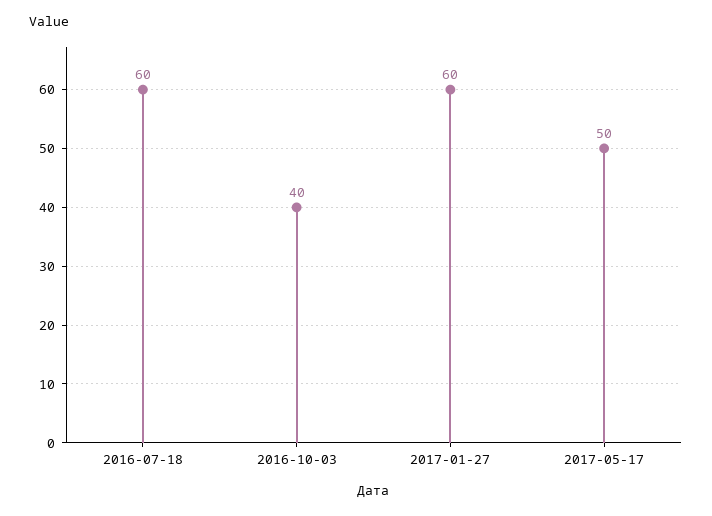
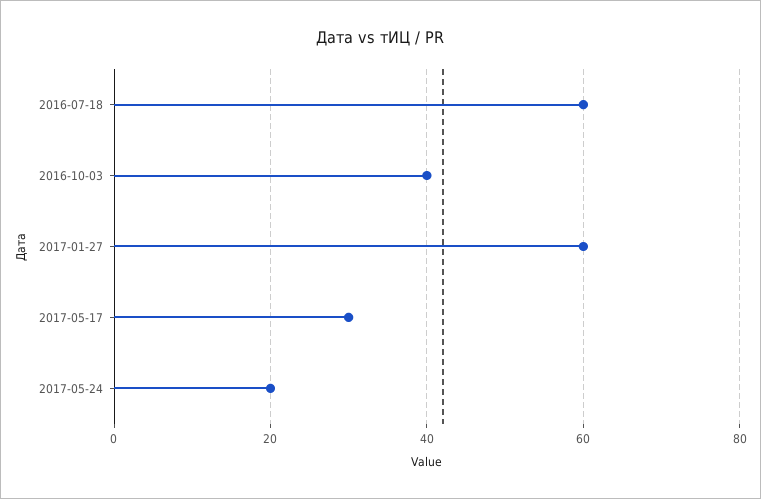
2017-05-17: 50 -> 30
2017-05-24: none -> 20

